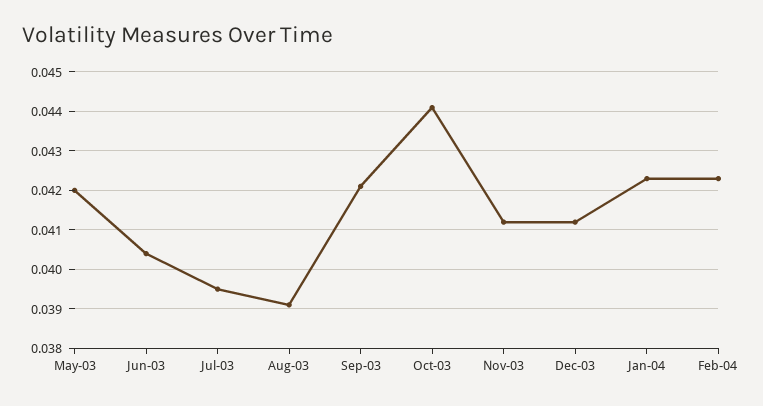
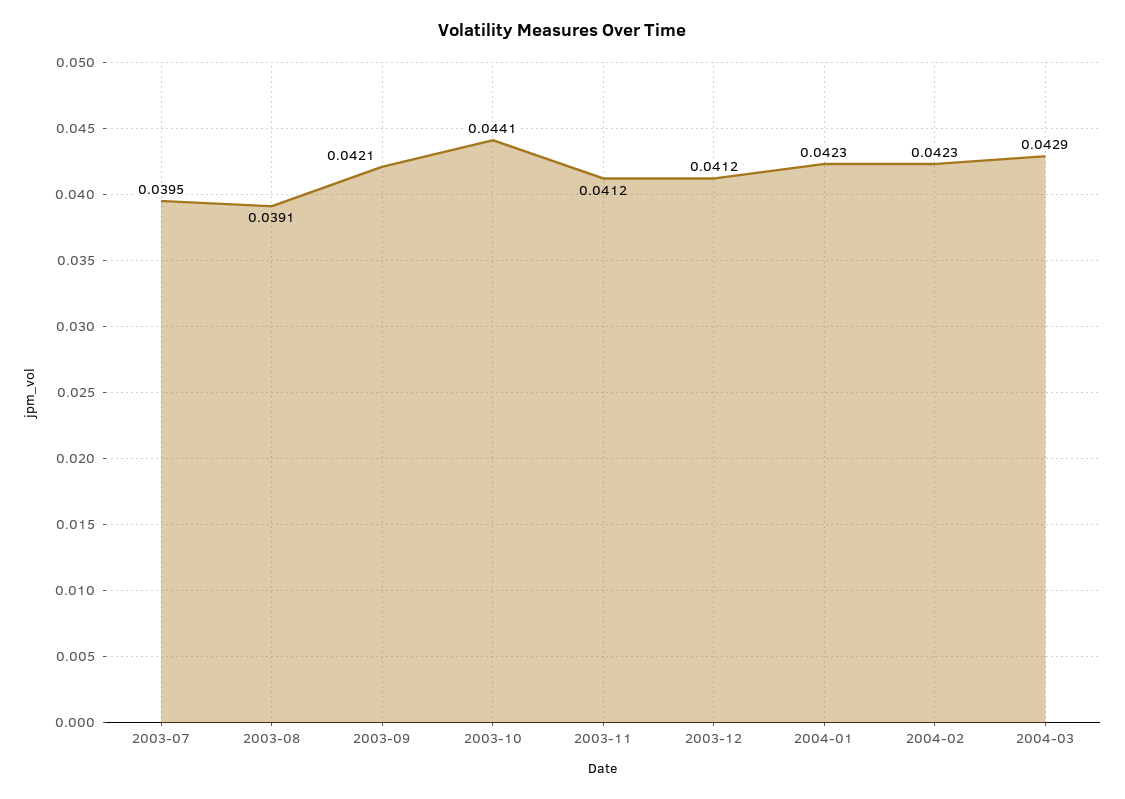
May-03: 0.042 -> none
Jun-03: 0.0405 -> none
2004-03: none -> 0.0429

